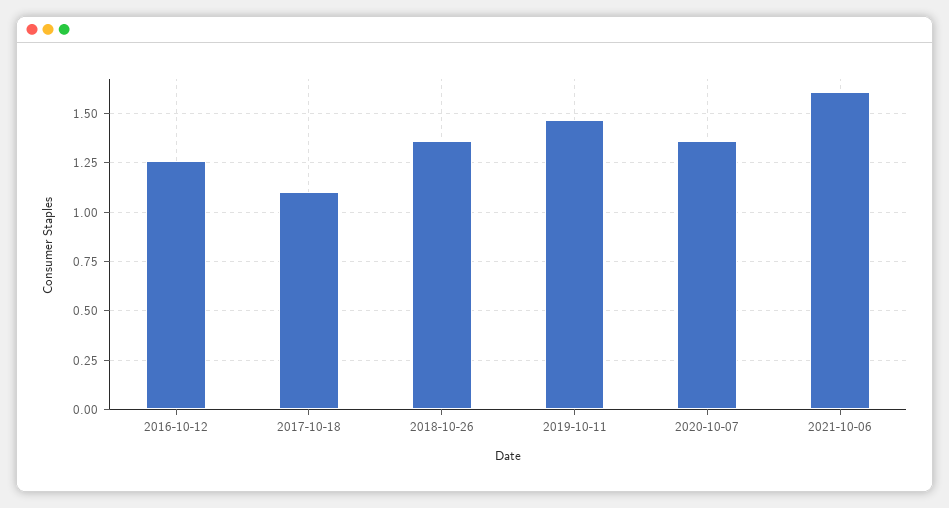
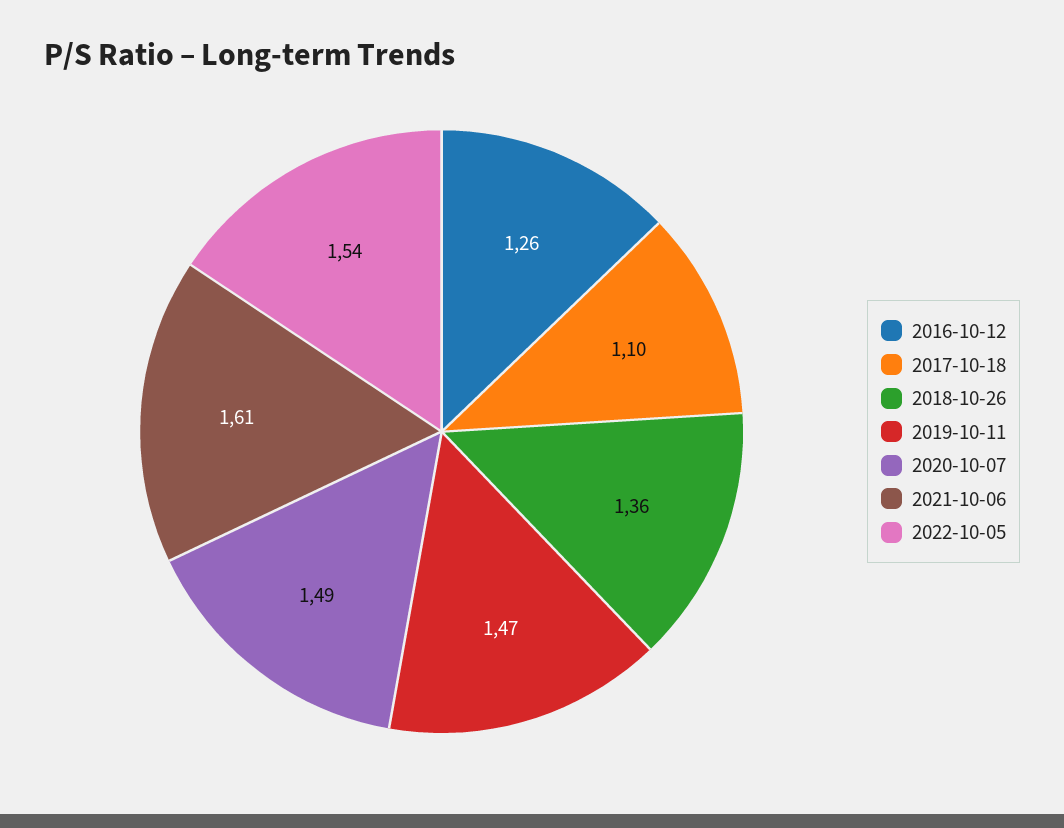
2020-10-07: 1.35 -> 1.49
2022-10-05: none -> 1.54

